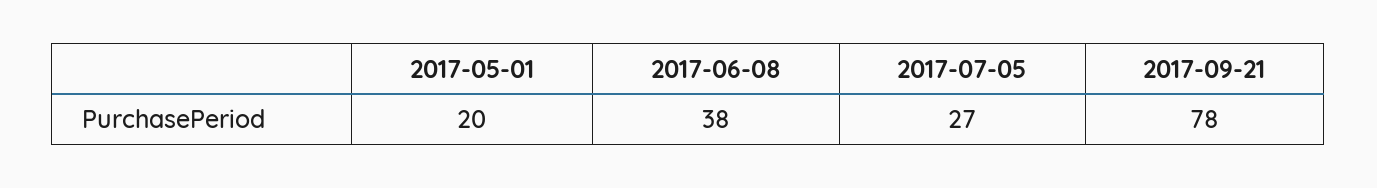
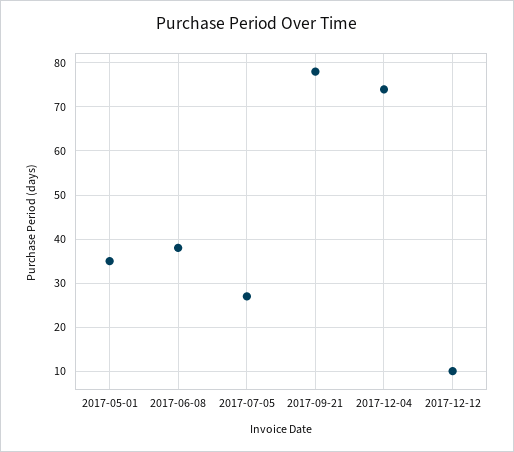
2017-05-01: 20 -> 35
2017-12-04: none -> 75
2017-12-12: none -> 10

